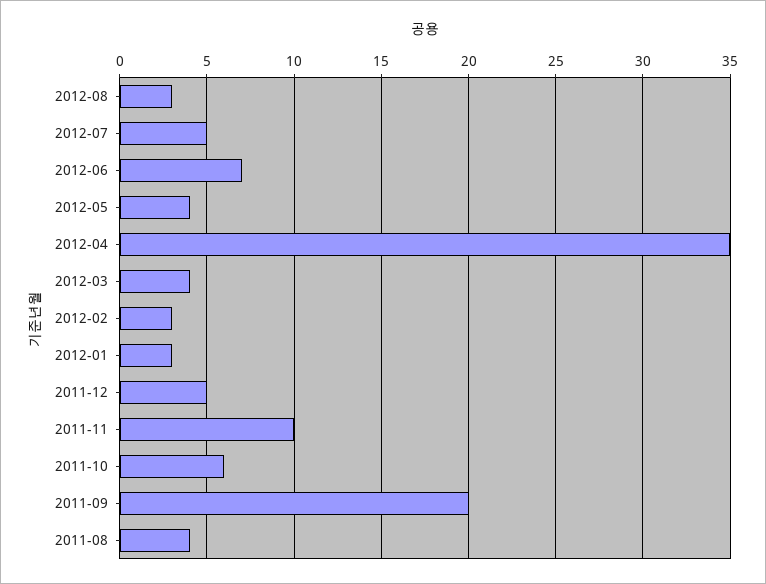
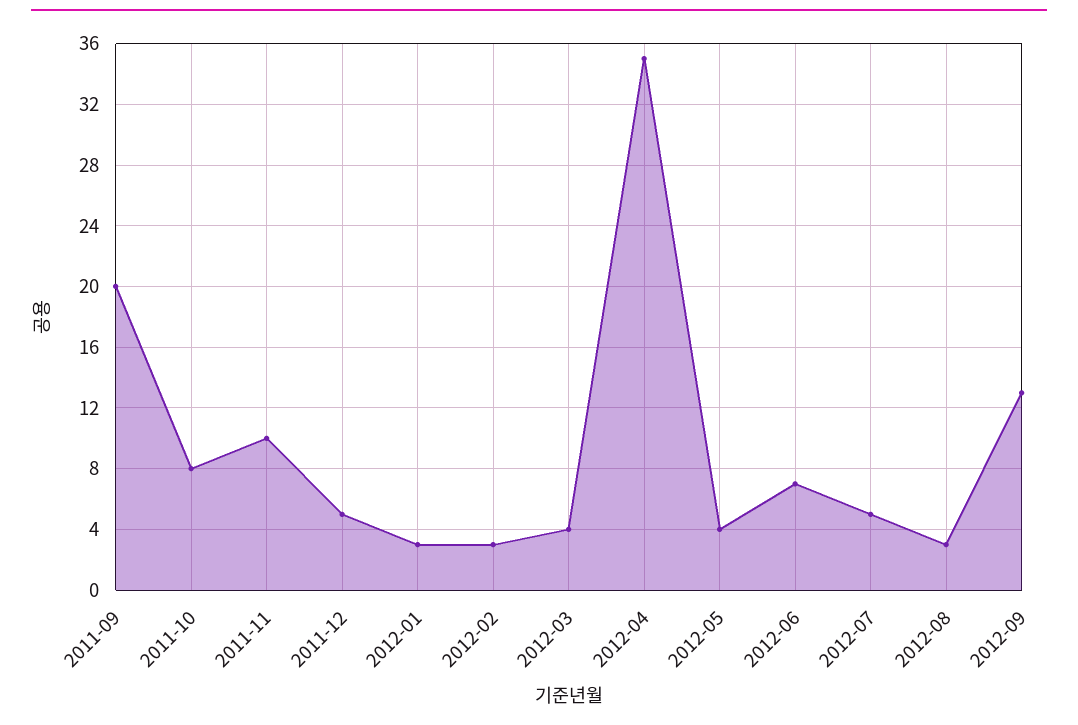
2011-10: 6 -> 8
2011-08: 4 -> none
2012-09: none -> 13

